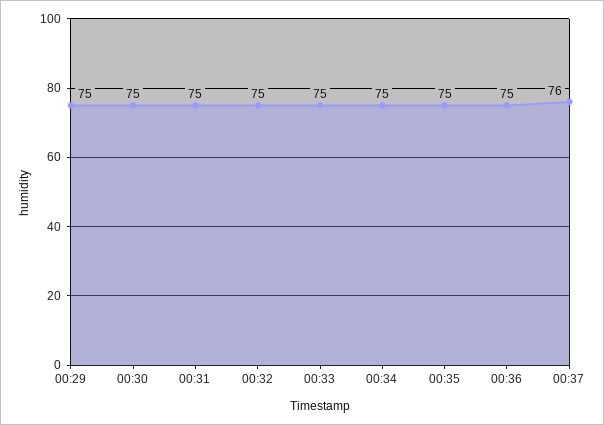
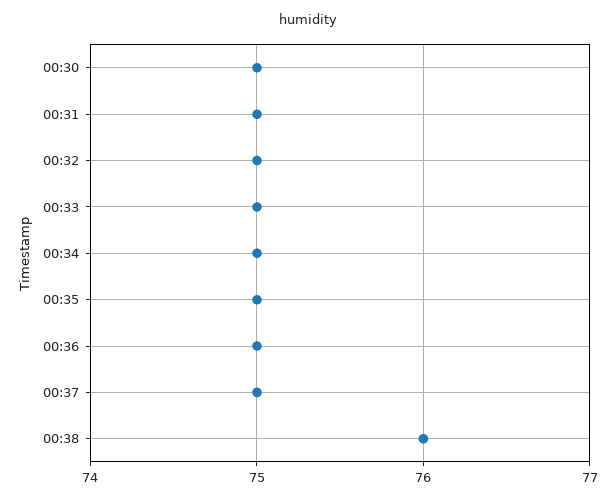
00:29: 75 -> none
00:37: 76 -> 75
00:38: none -> 76

